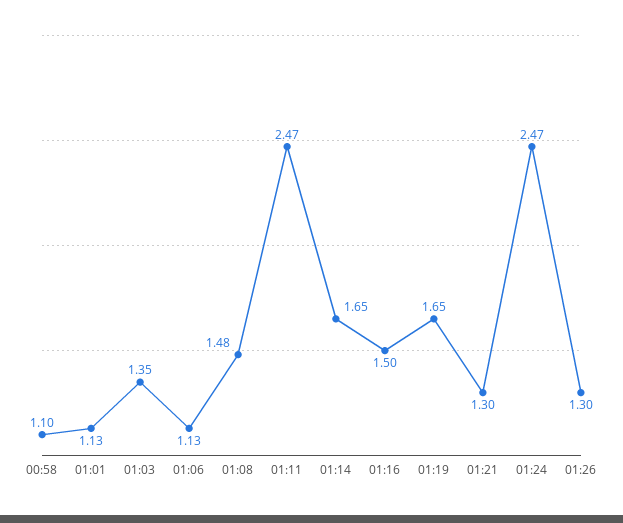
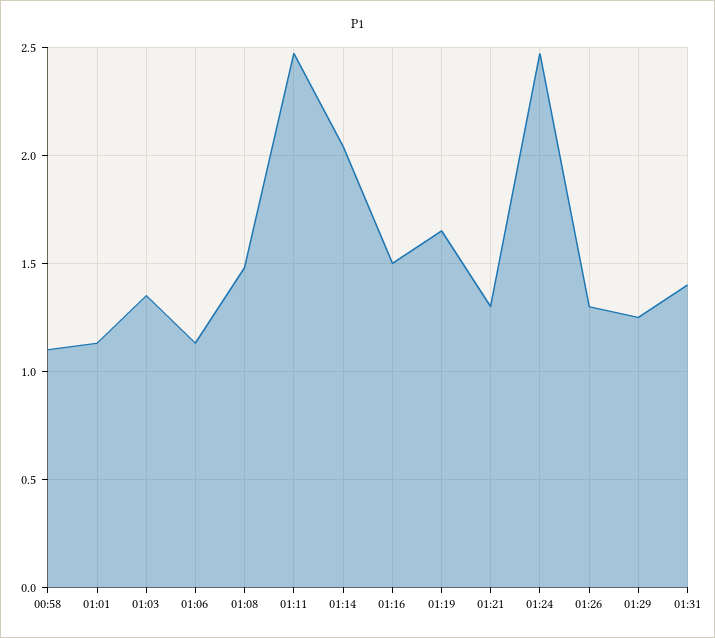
01:14: 1.65 -> 2.05
01:29: none -> 1.25
01:31: none -> 1.4

